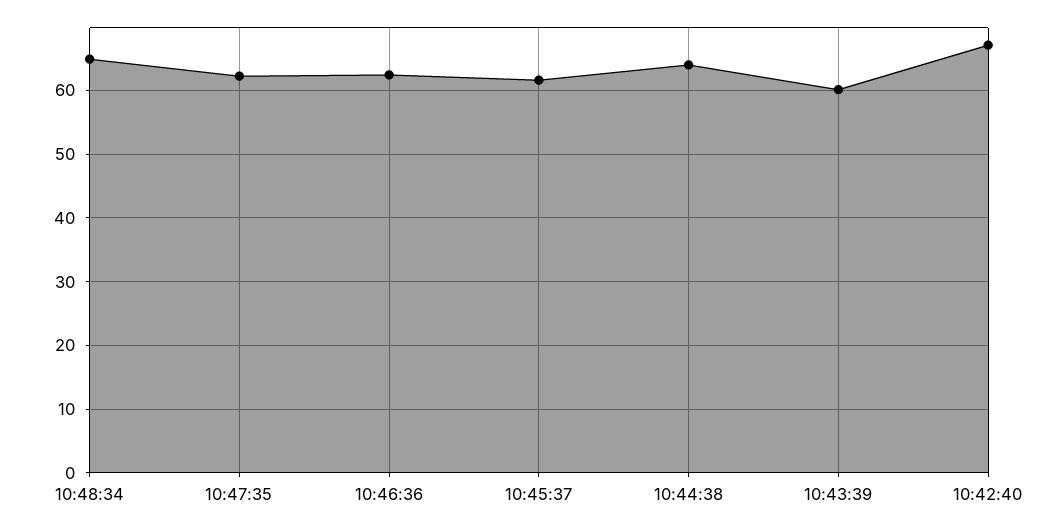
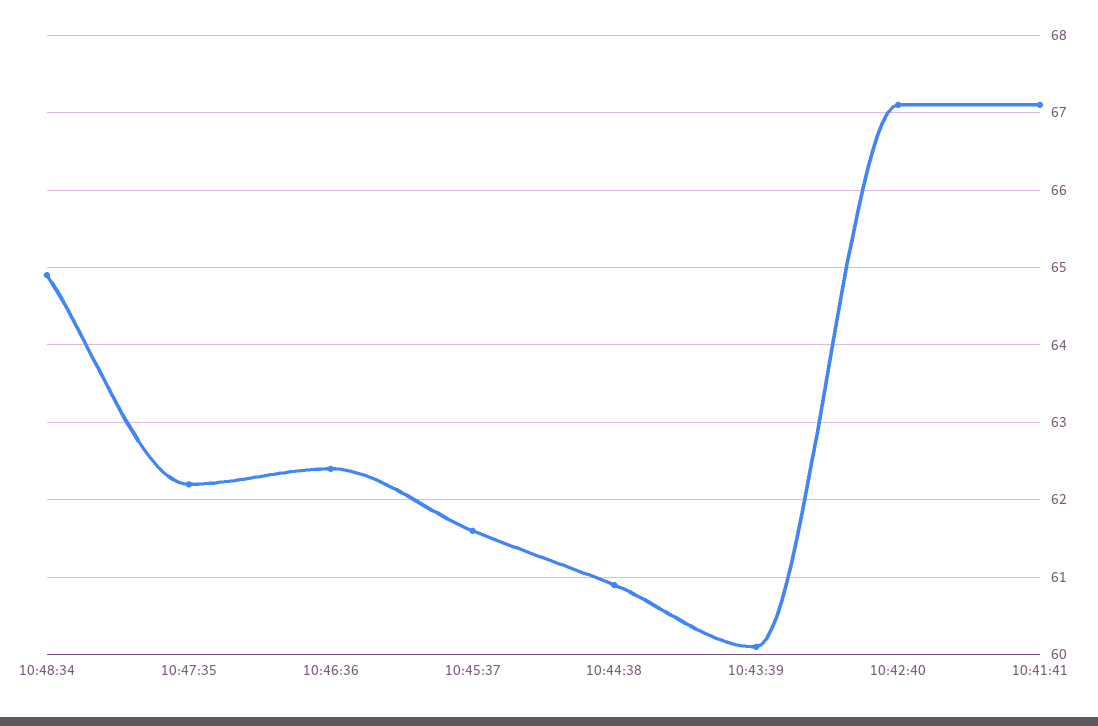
10:44:38: 64 -> 60.9
10:41:41: none -> 67.1

